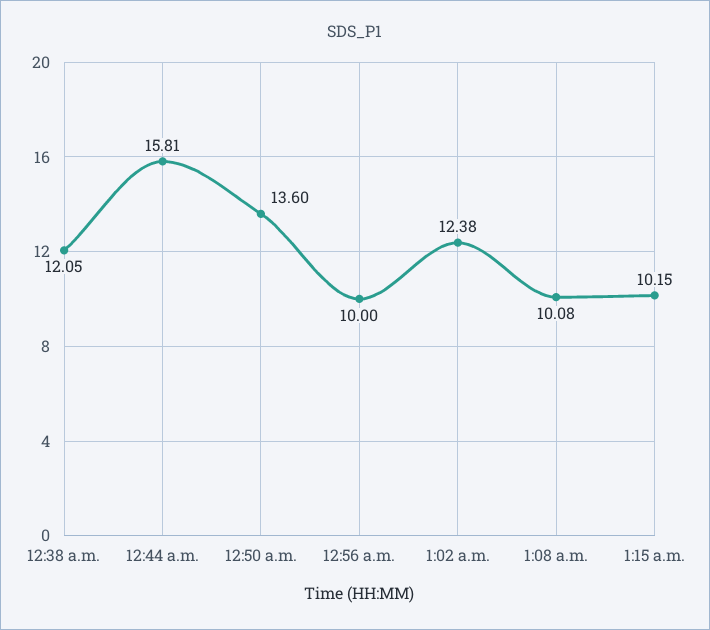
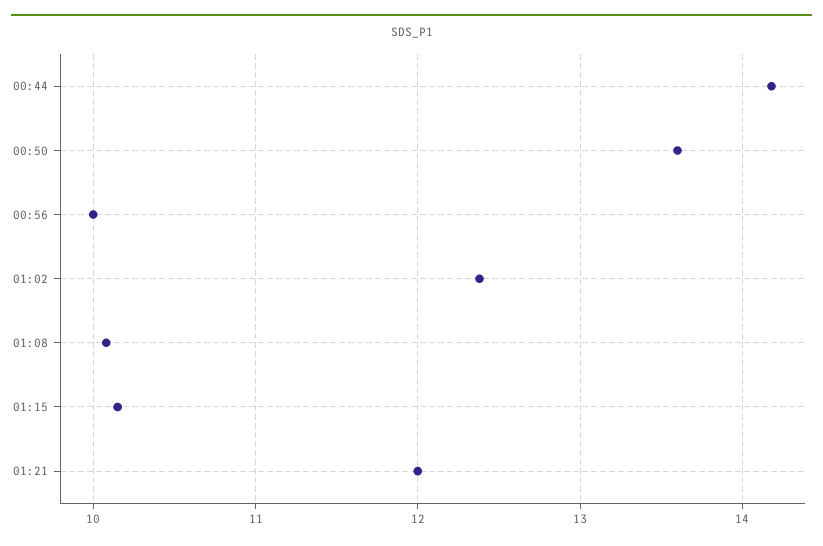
12:38 a.m.: 12.05 -> none
12:44 a.m.: 15.81 -> 14.2
01:21: none -> 12

